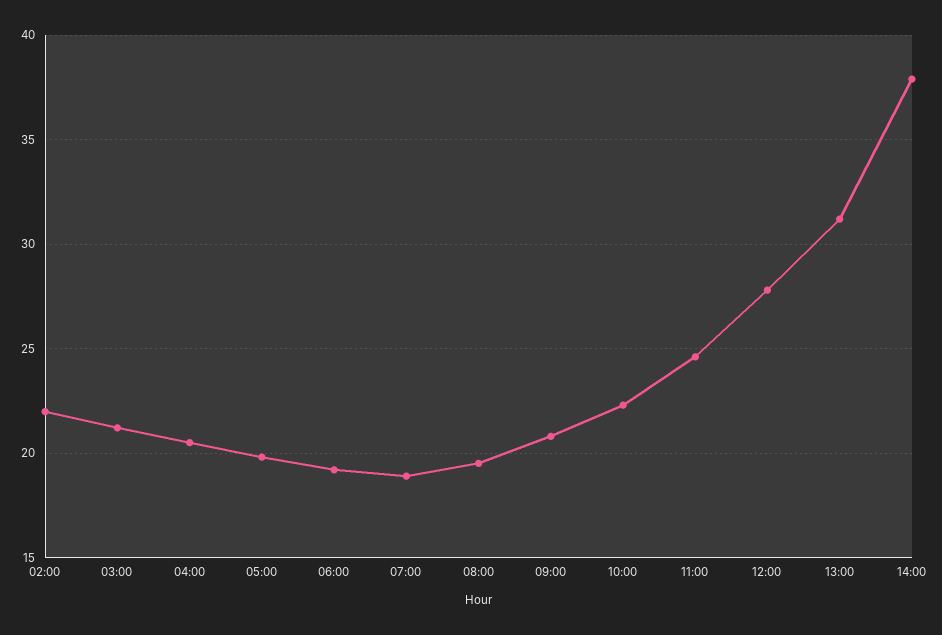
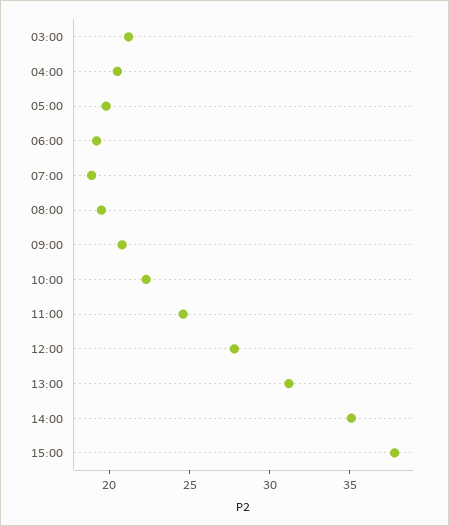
02:00: 22 -> none
14:00: 38 -> 35
15:00: none -> 38

